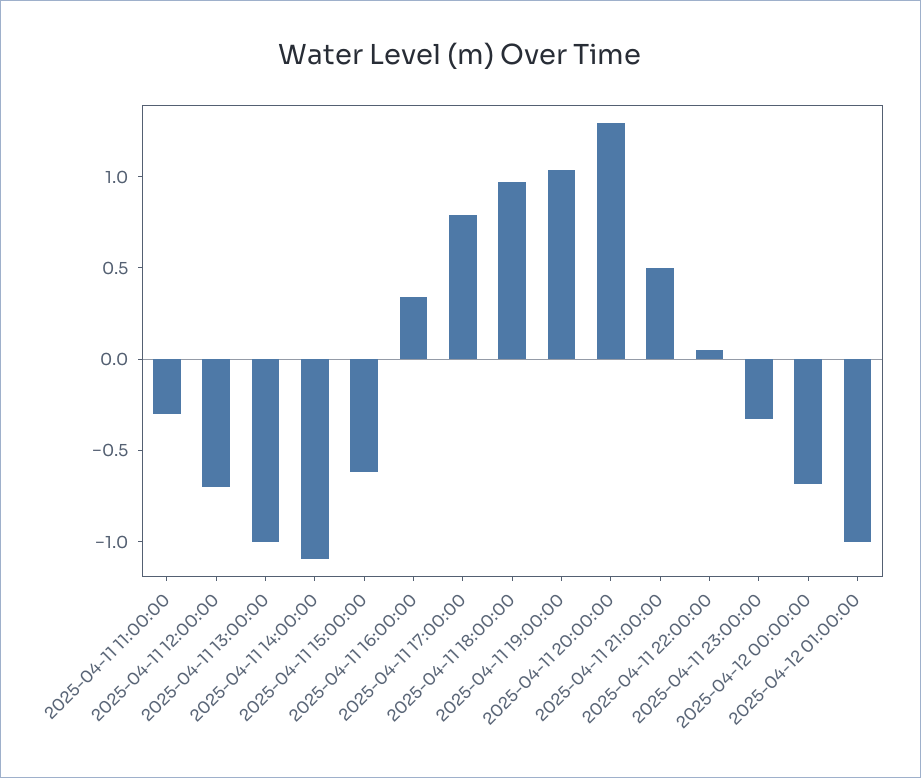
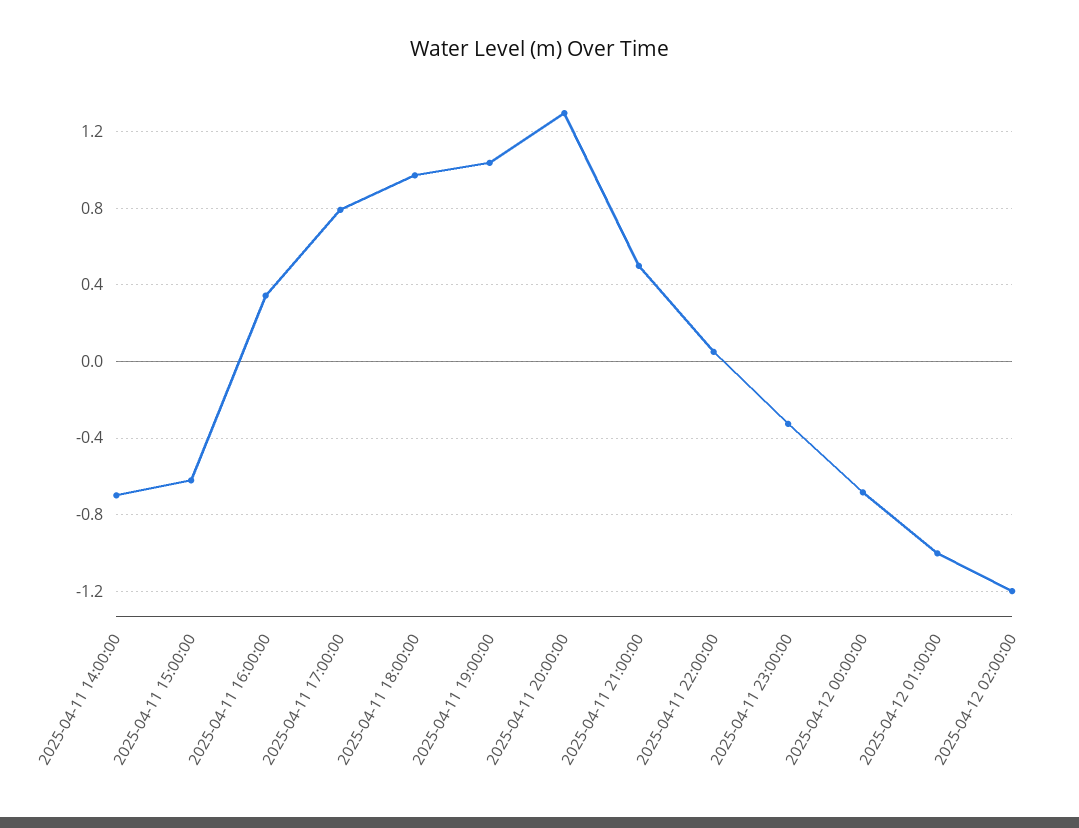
2025-04-11 11:00:00: -0.3 -> none
2025-04-11 12:00:00: -0.7 -> none
2025-04-11 13:00:00: -1 -> none
2025-04-11 14:00:00: -1.1 -> -0.7
2025-04-12 02:00:00: none -> -1.2

